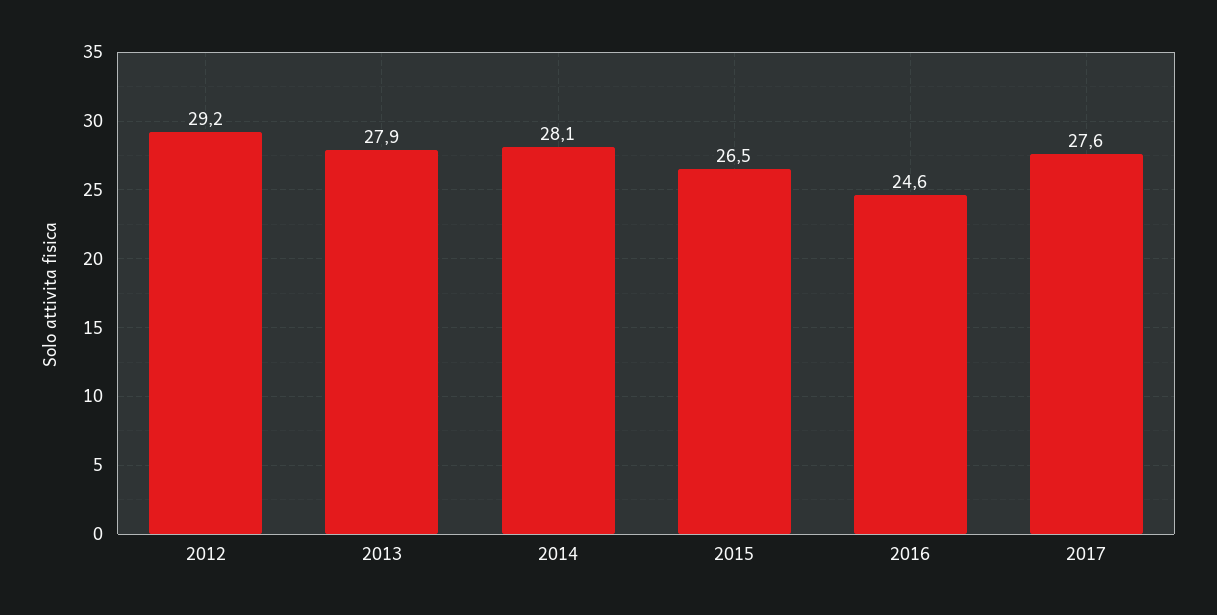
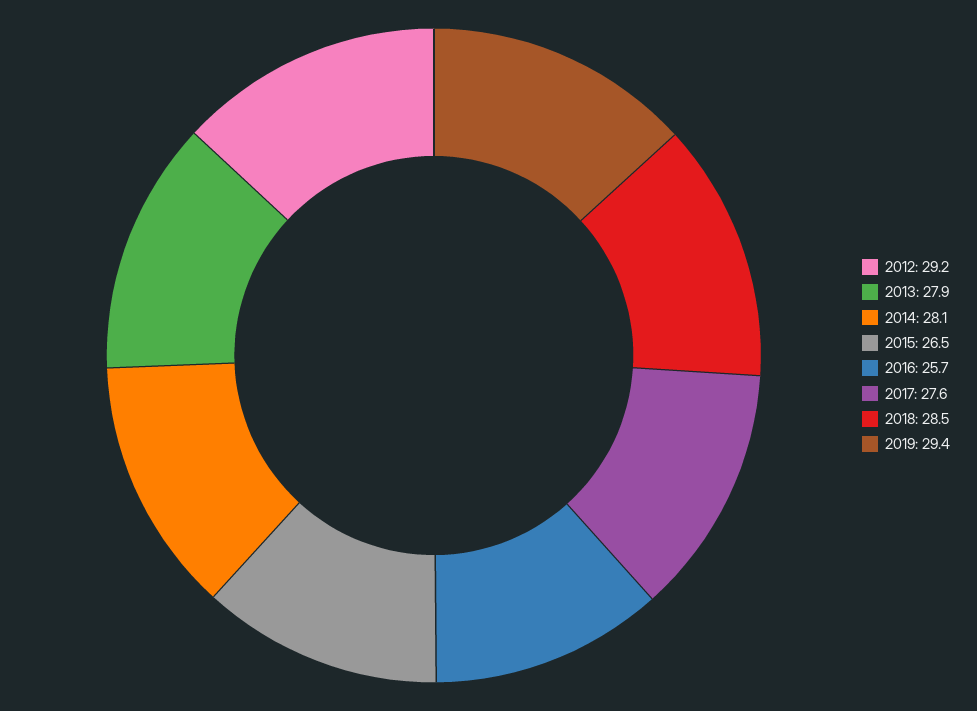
2016: 24.6 -> 25.7
2018: none -> 28.5
2019: none -> 29.4

